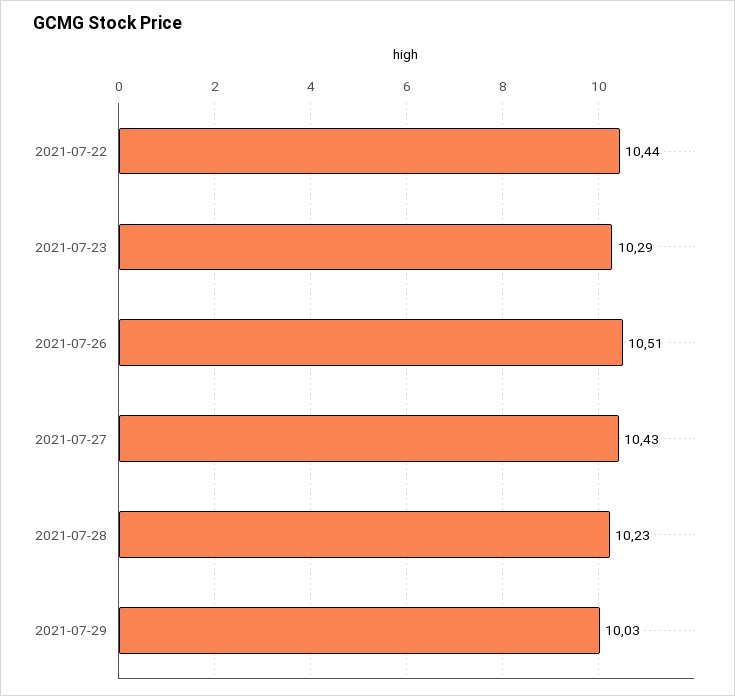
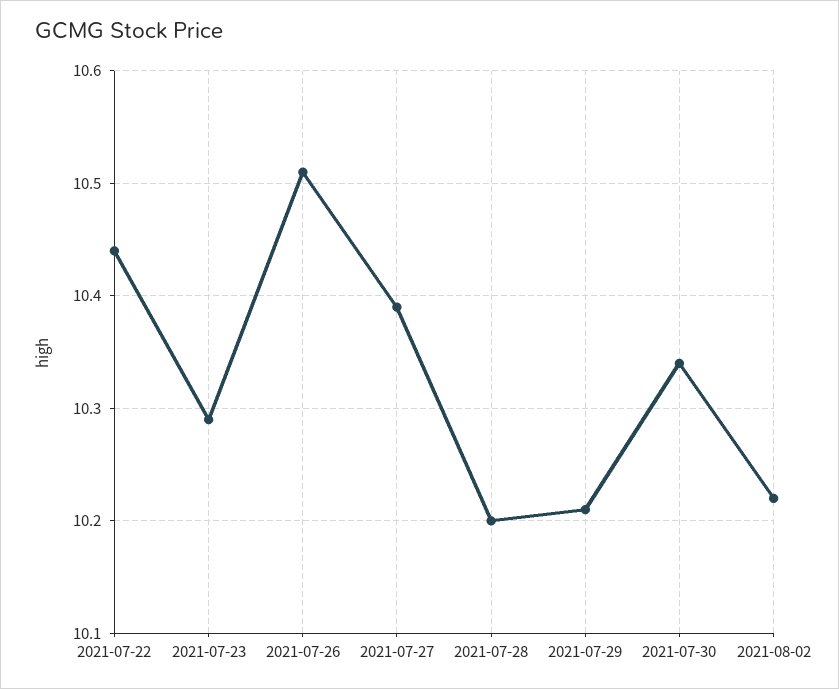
2021-07-27: 10.43 -> 10.39
2021-07-28: 10.23 -> 10.2
2021-07-29: 10.03 -> 10.21
2021-07-30: none -> 10.34
2021-08-02: none -> 10.22

